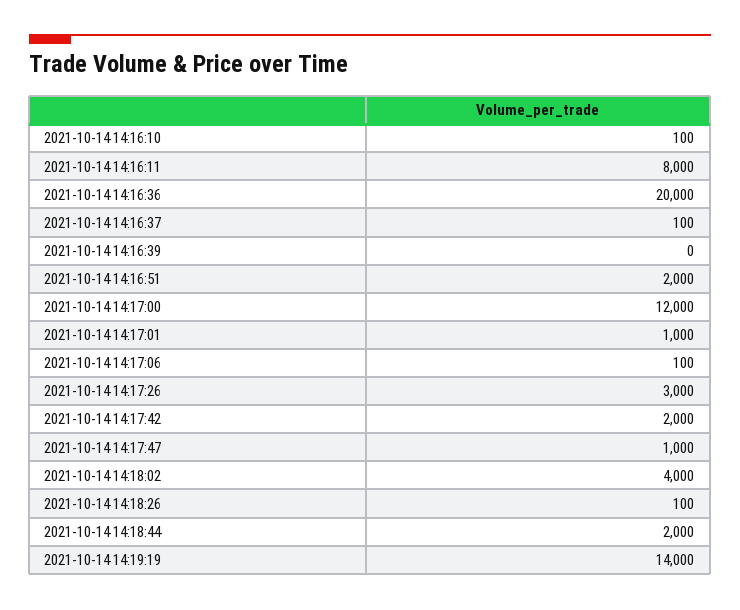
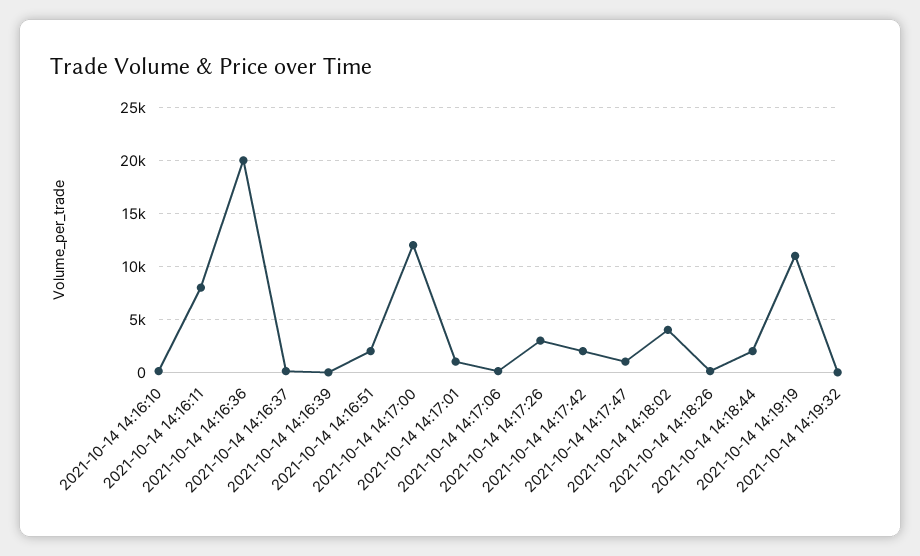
2021-10-14 14:19:19: 14000 -> 11000
2021-10-14 14:19:32: none -> 0

